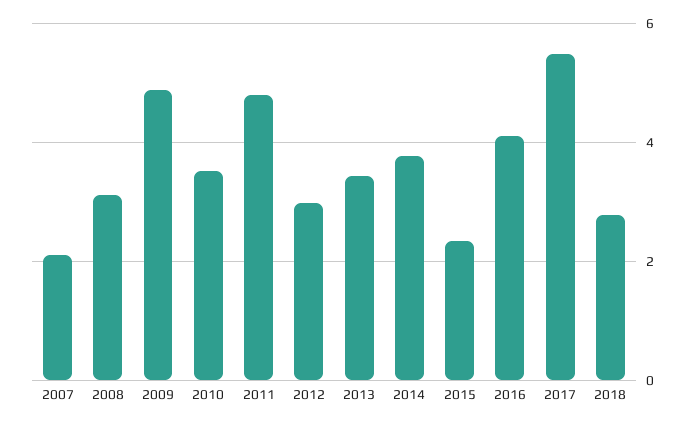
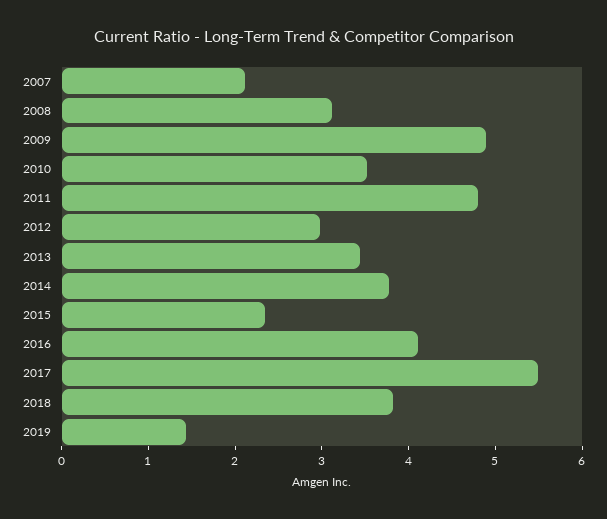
2018: 2.8 -> 3.8
2019: none -> 1.4

